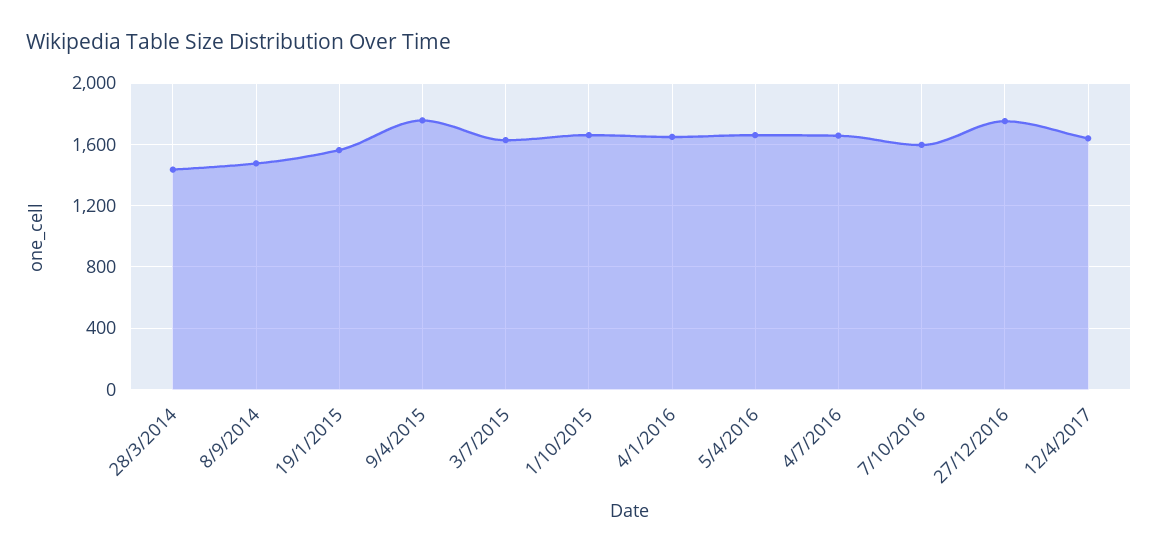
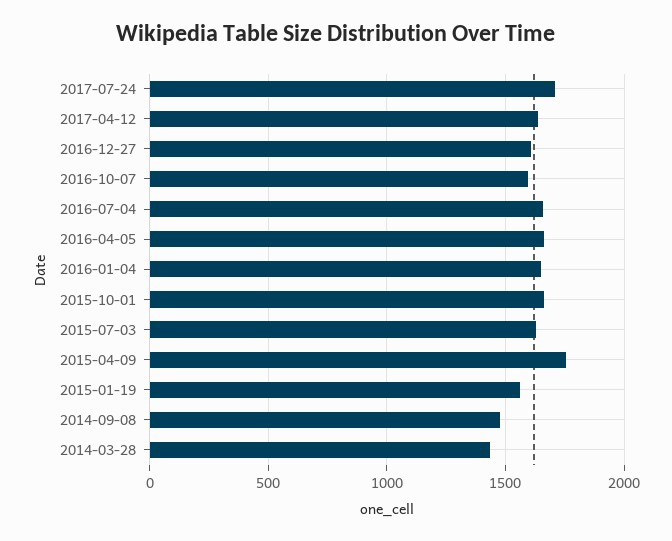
27/12/2016: 1750 -> 1600
2017-07-24: none -> 1700

